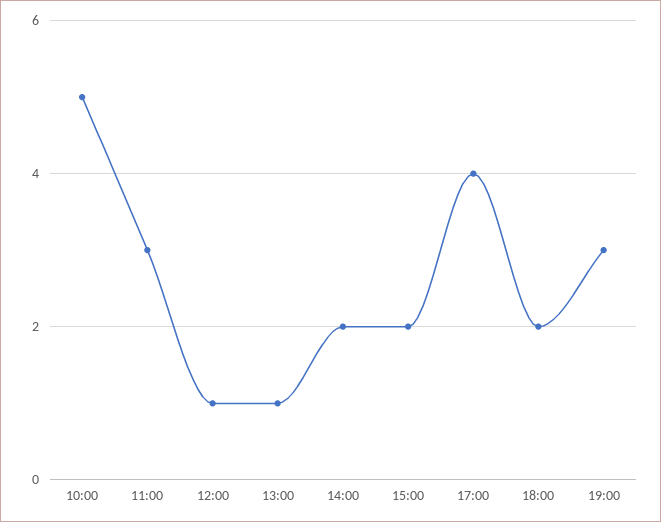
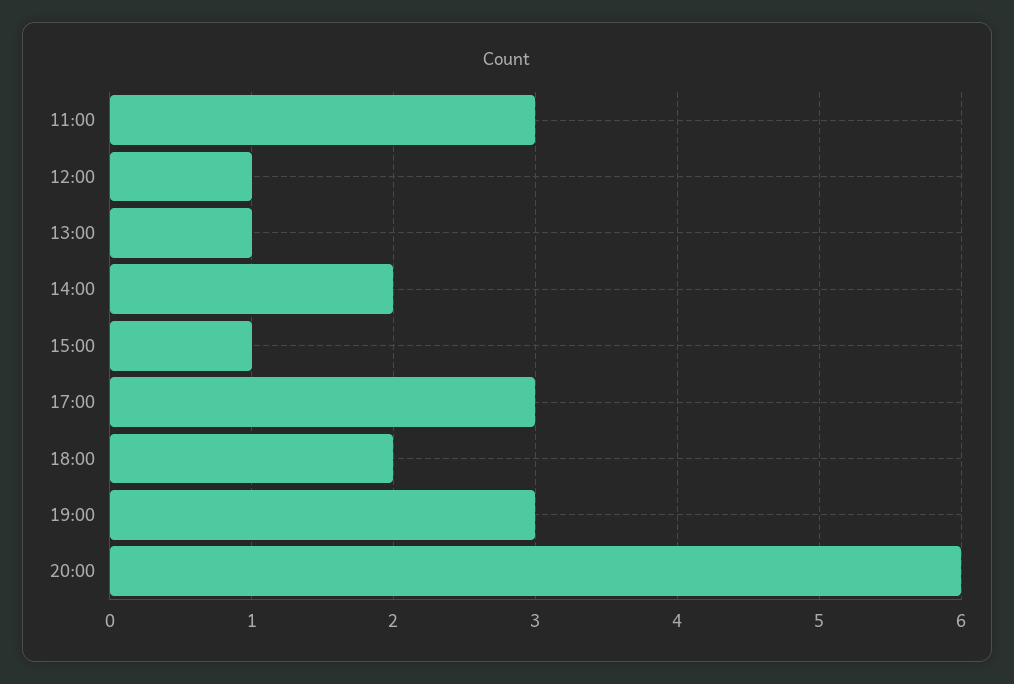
10:00: 5 -> none
15:00: 2 -> 1
17:00: 4 -> 3
20:00: none -> 6

